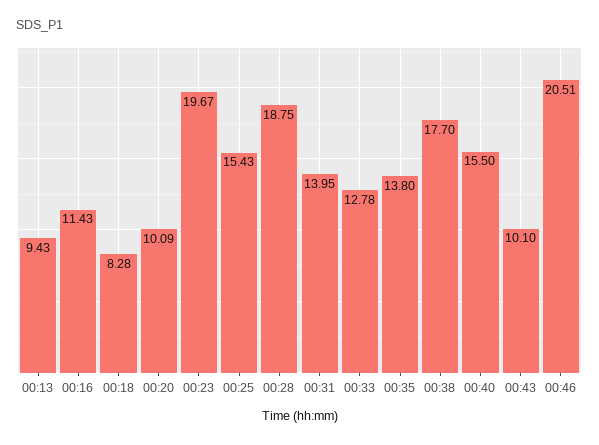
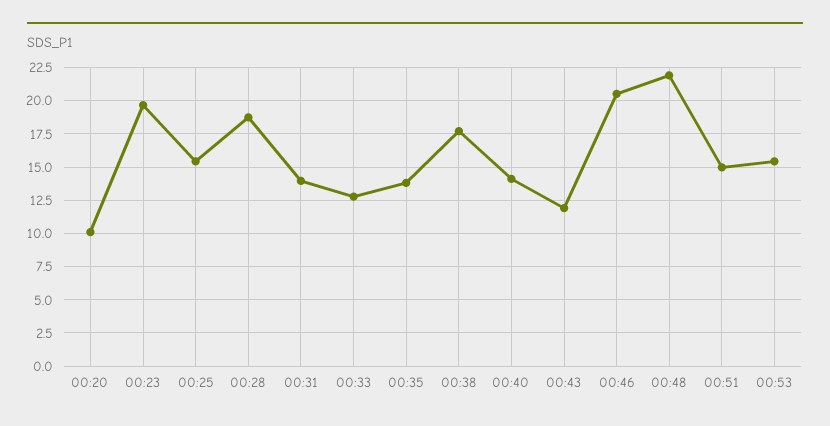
00:13: 9.43 -> none
00:16: 11.43 -> none
00:18: 8.28 -> none
00:40: 15.5 -> 14
00:43: 10.1 -> 12
00:48: none -> 22
00:51: none -> 15
00:53: none -> 15.5

